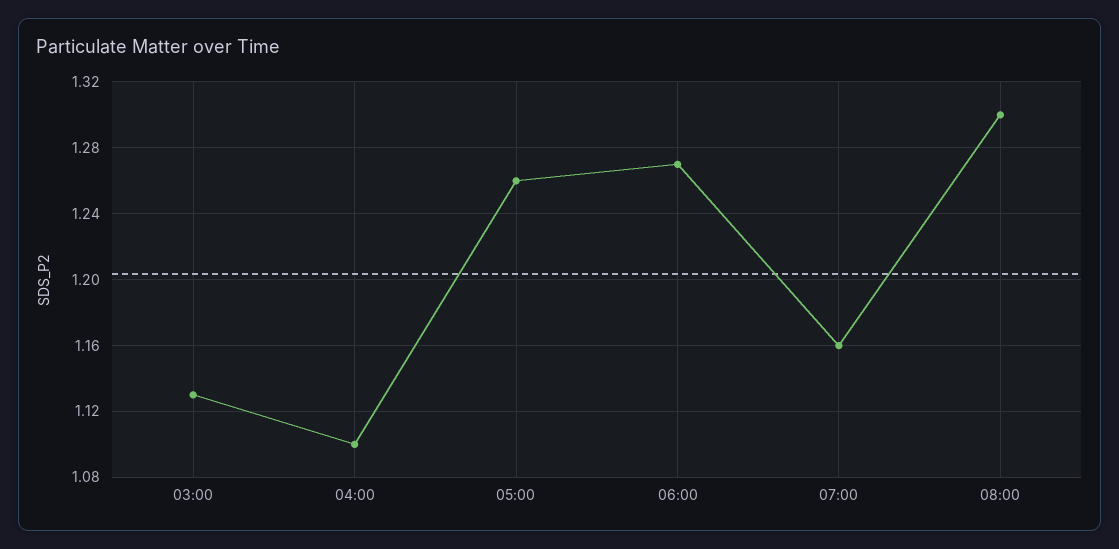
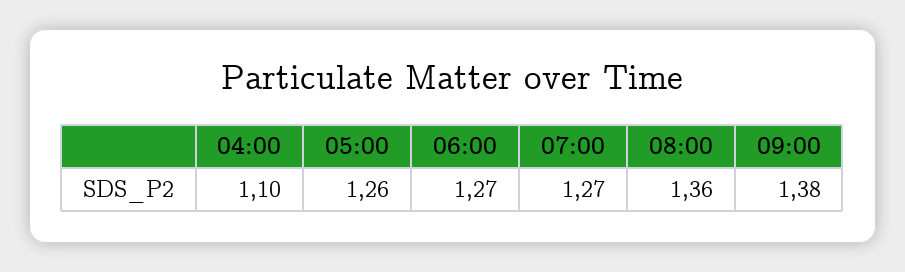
03:00: 1.13 -> none
07:00: 1.16 -> 1.27
08:00: 1.3 -> 1.36
09:00: none -> 1.38

